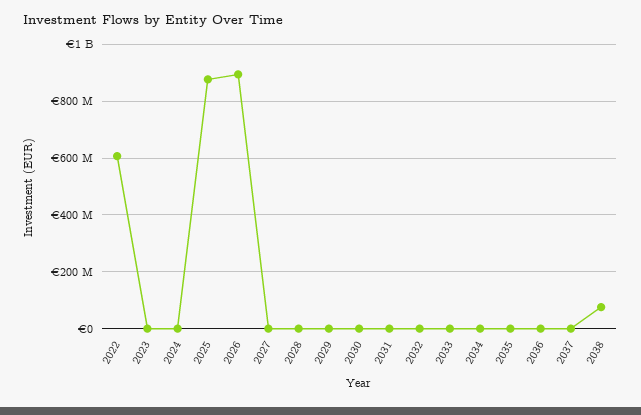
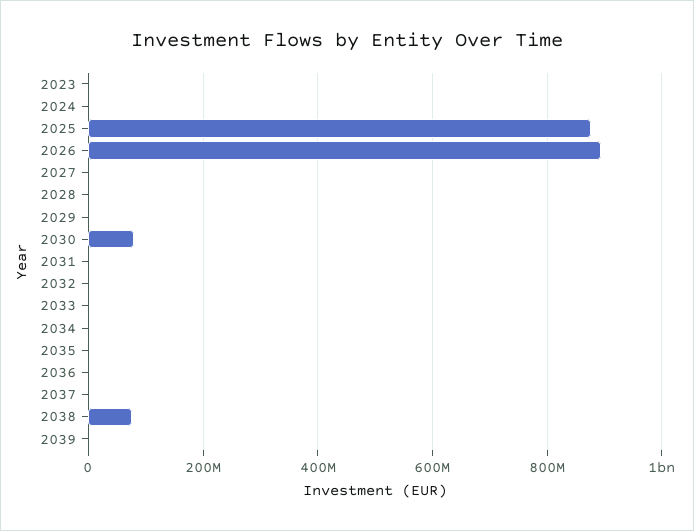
2022: 600000000 -> none
2030: 0 -> 80000000
2039: none -> 0

